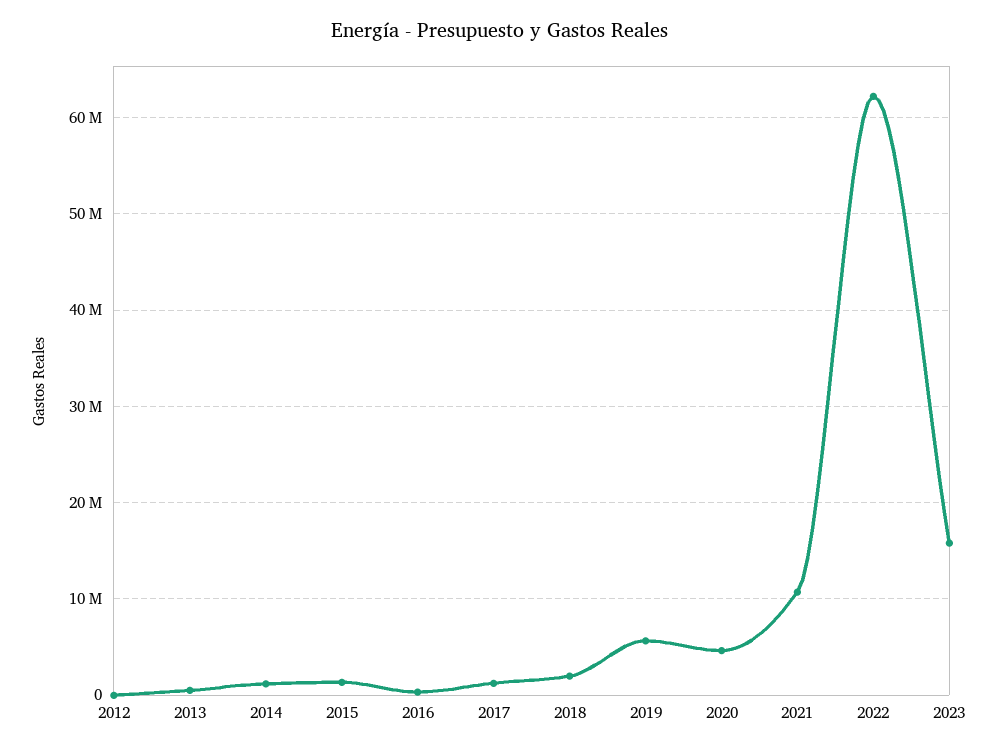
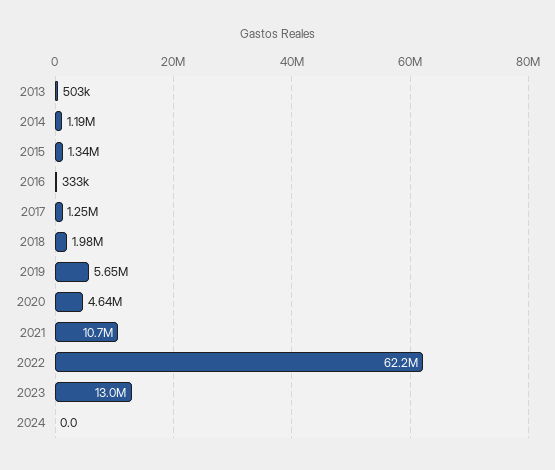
2012: 0 -> none
2023: 16000000 -> 13000000
2024: none -> 0

